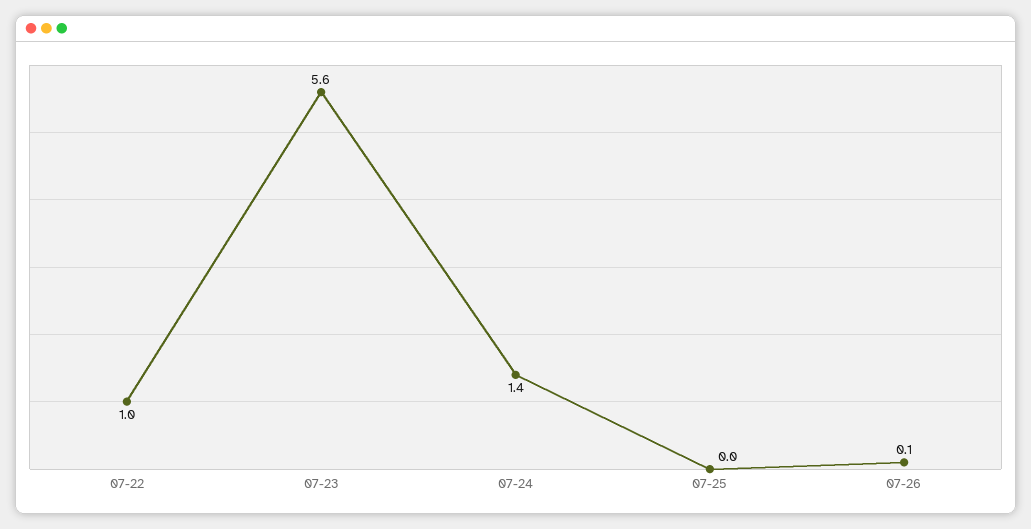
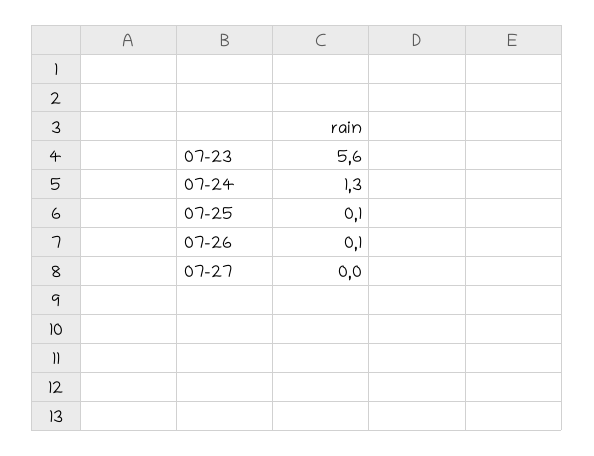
07-22: 1 -> none
07-24: 1.4 -> 1.3
07-25: 0 -> 0.1
07-27: none -> 0

